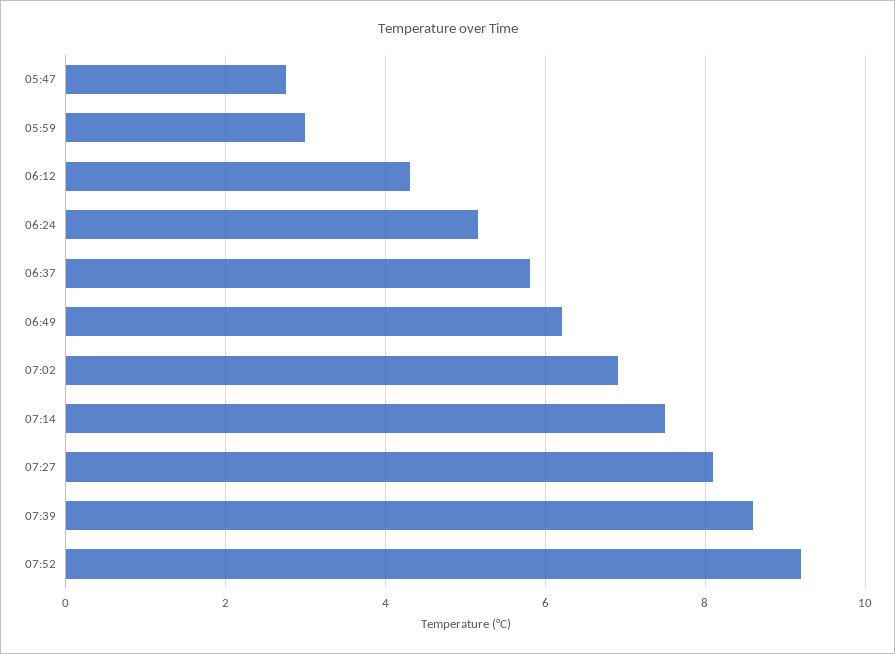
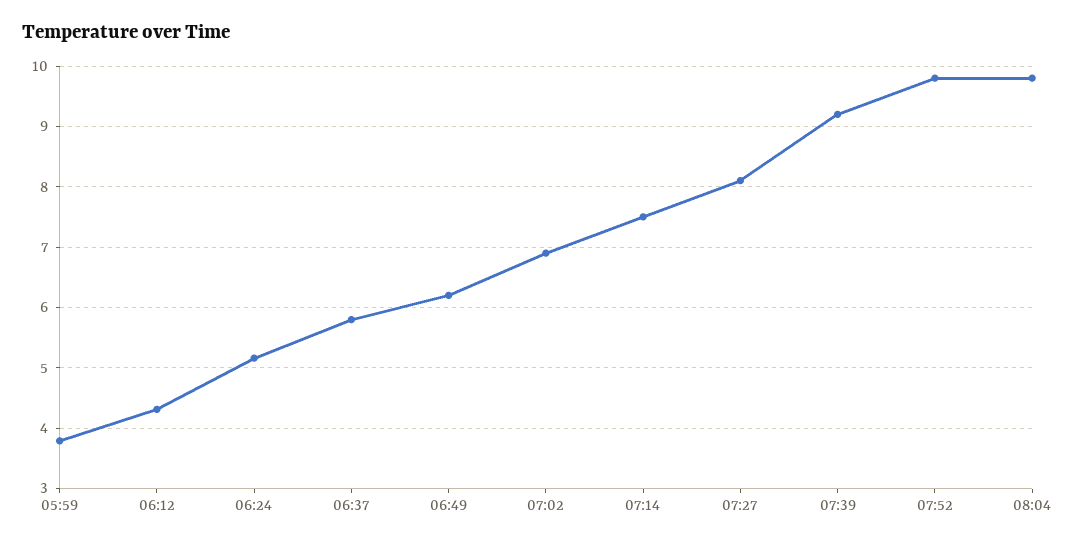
05:47: 2.8 -> none
05:59: 3 -> 3.8
07:39: 8.6 -> 9.2
07:52: 9.2 -> 9.8
08:04: none -> 9.8

